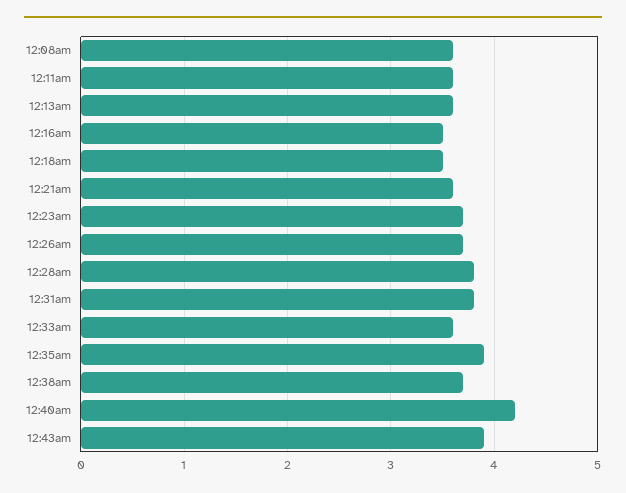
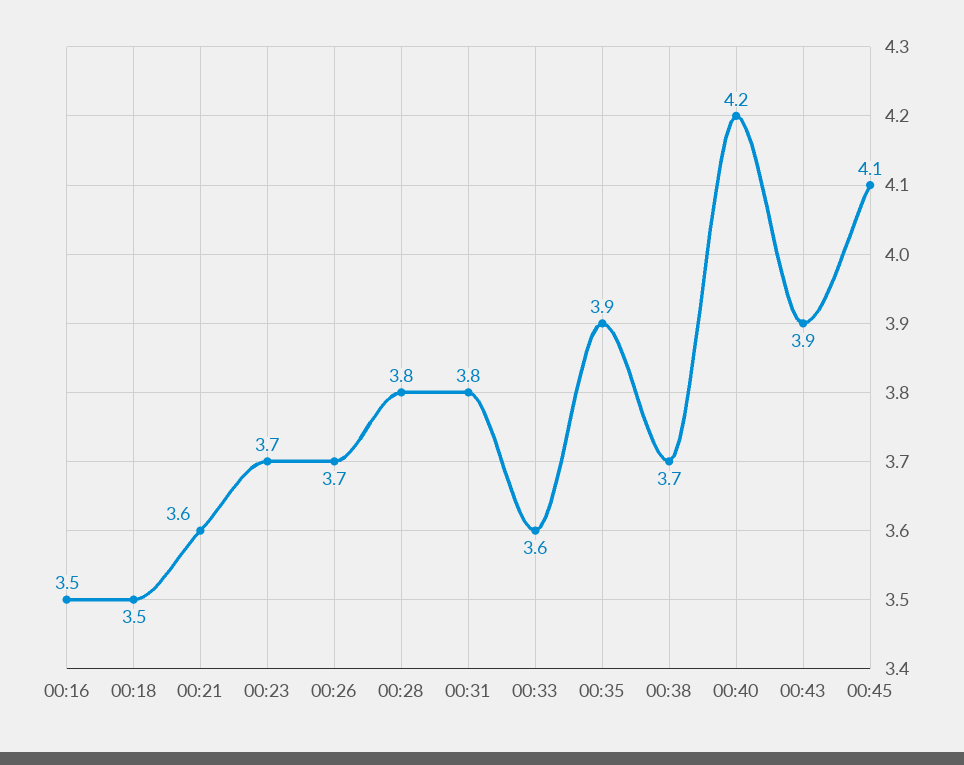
12:08am: 3.6 -> none
12:11am: 3.6 -> none
12:13am: 3.6 -> none
00:45: none -> 4.1

